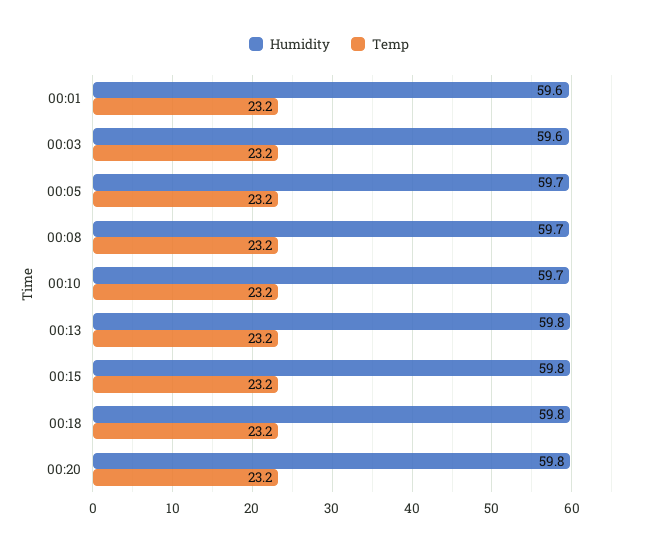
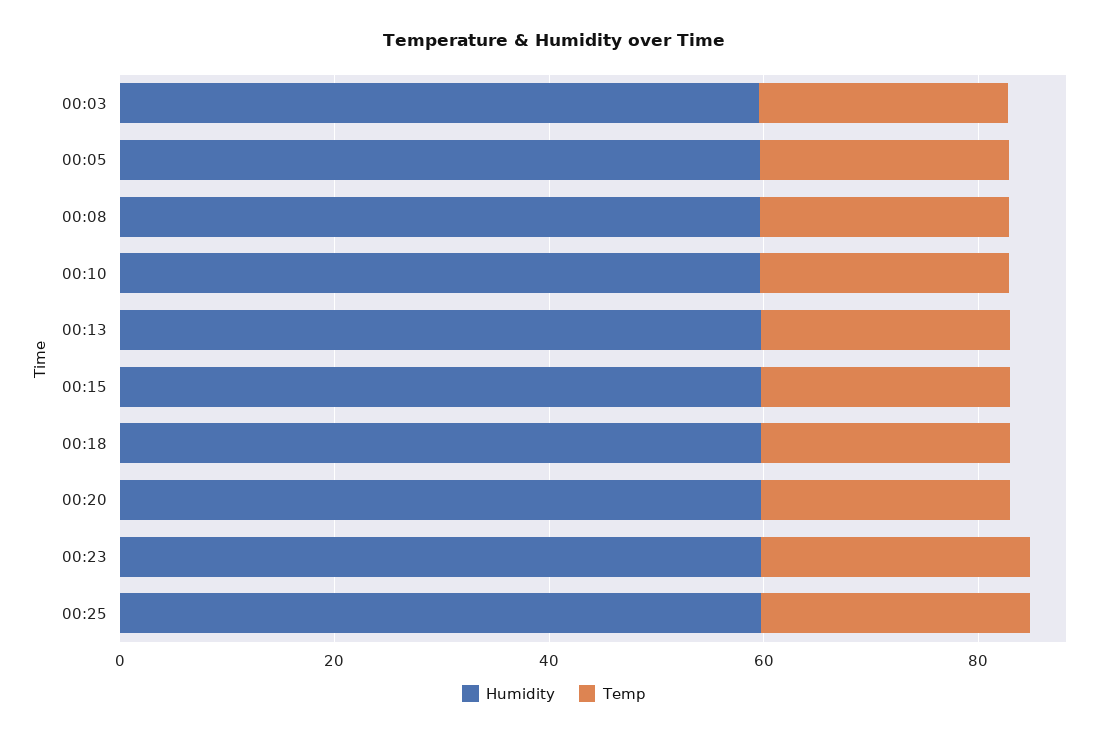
Humidity, 00:01: 59.6 -> none
Temp, 00:01: 23.2 -> none
Humidity, 00:23: none -> 60
Temp, 00:23: none -> 25
Humidity, 00:25: none -> 60
Temp, 00:25: none -> 25

